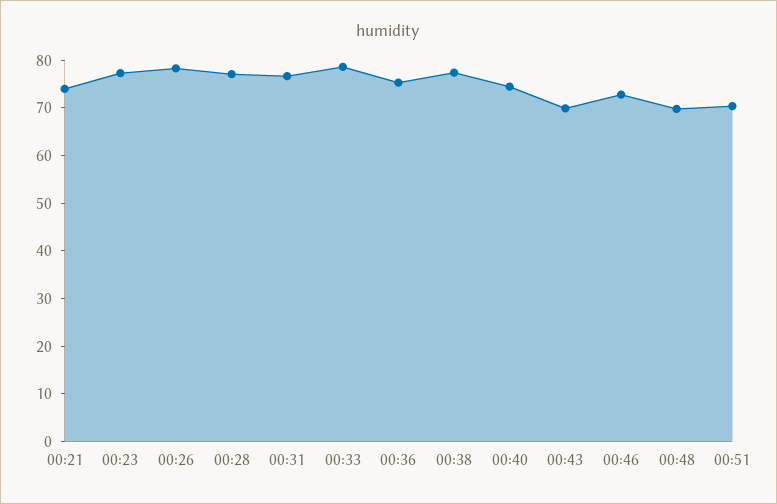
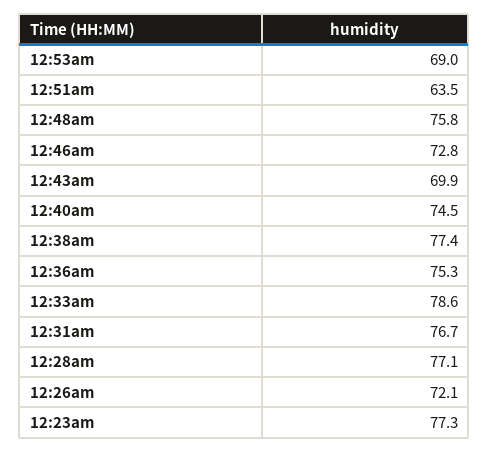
00:21: 74 -> none
00:26: 78 -> 72.1
00:48: 70 -> 75.8
00:51: 70 -> 63.5
12:53am: none -> 69

